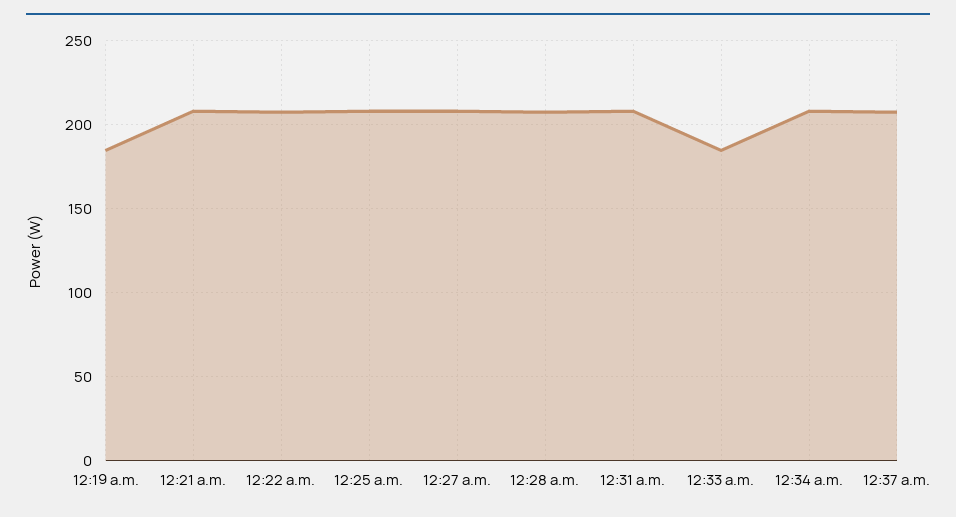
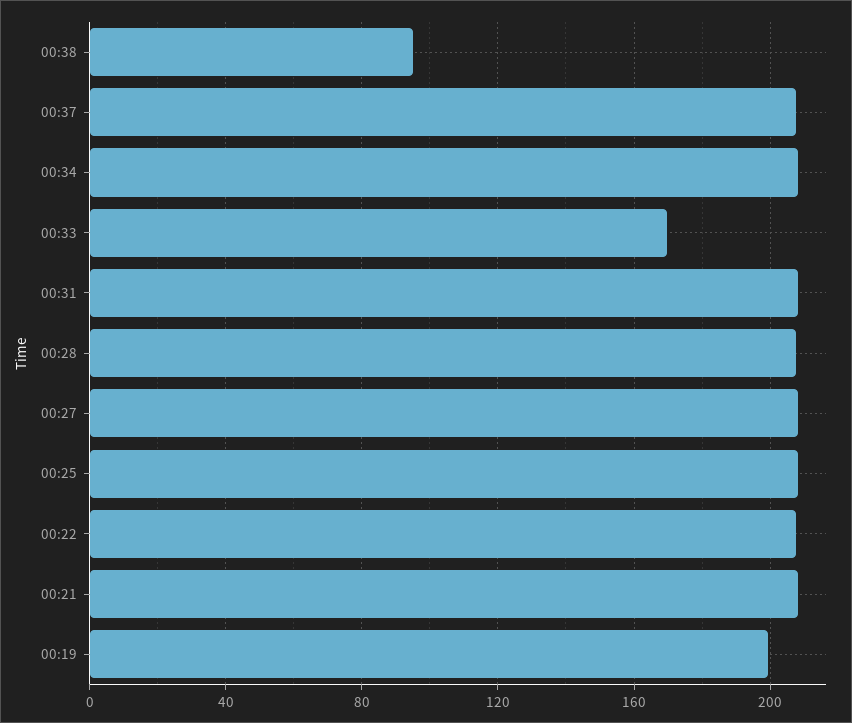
12:19 a.m.: 185 -> 200
12:33 a.m.: 185 -> 170
00:38: none -> 95

